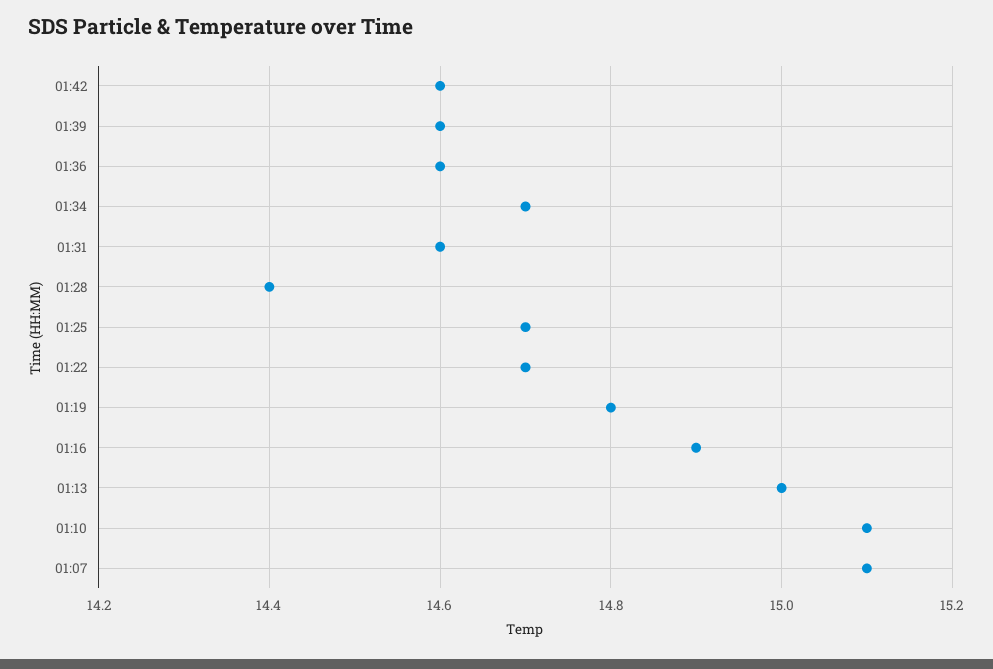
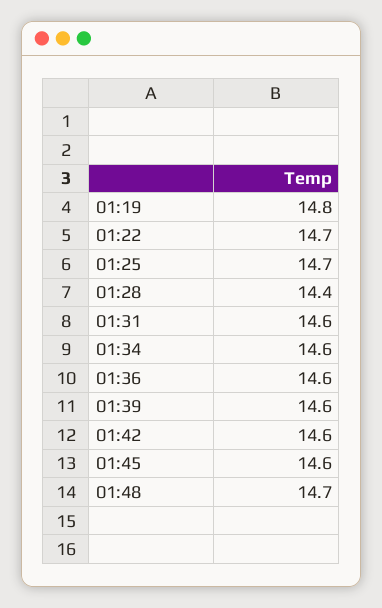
01:34: 14.7 -> 14.6
01:16: 14.9 -> none
01:13: 15 -> none
01:10: 15.1 -> none
01:07: 15.1 -> none
01:45: none -> 14.6
01:48: none -> 14.7

